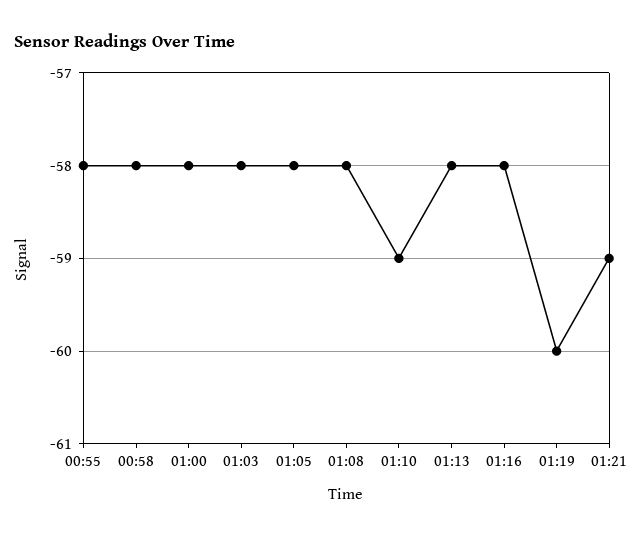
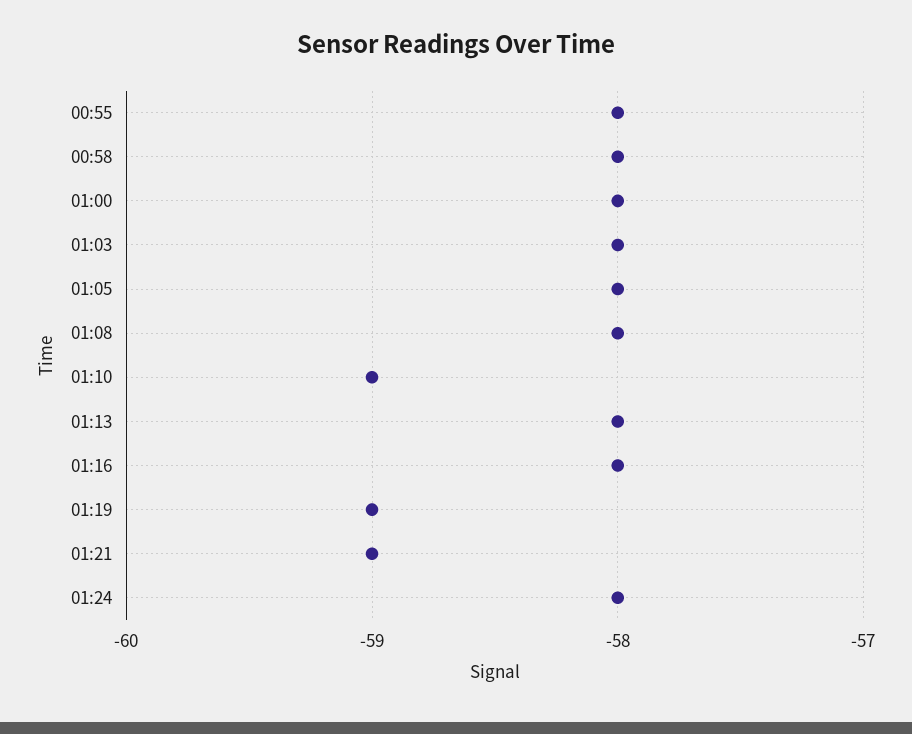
01:19: -60 -> -59
01:24: none -> -58

